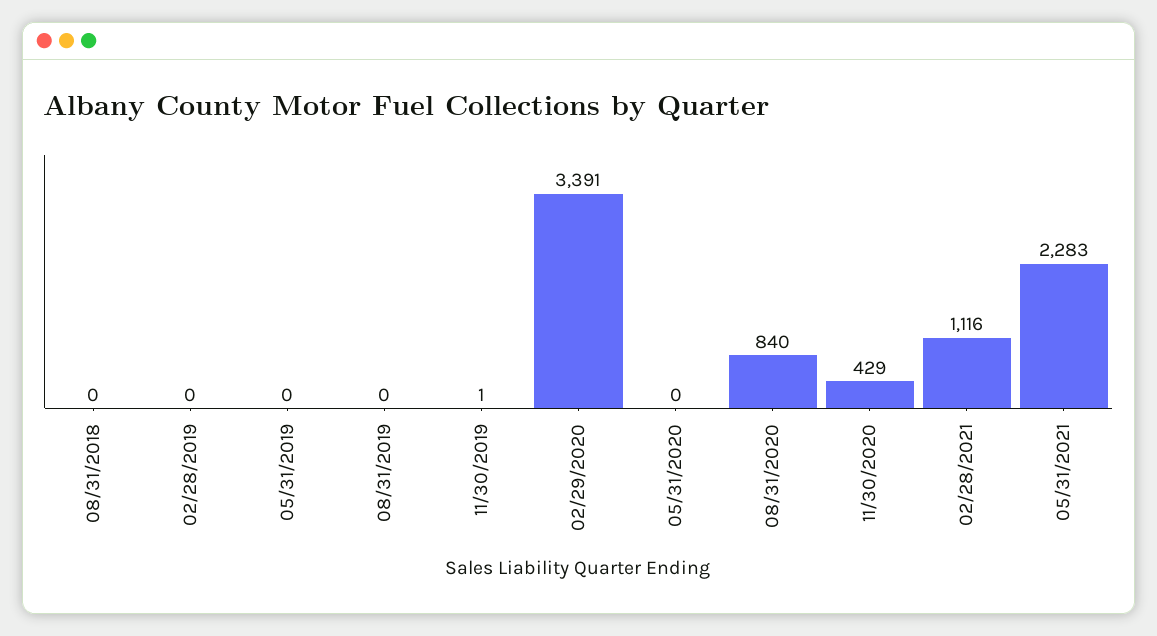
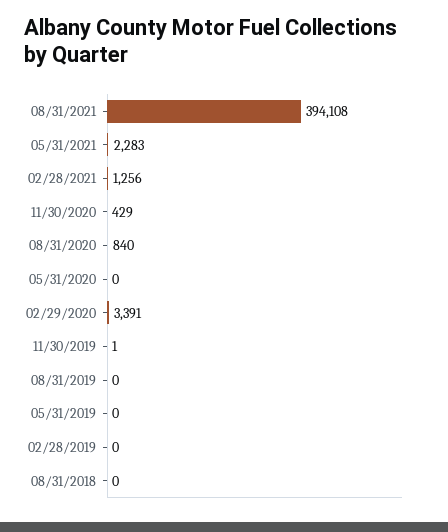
02/28/2021: 1116 -> 1256
08/31/2021: none -> 394108

